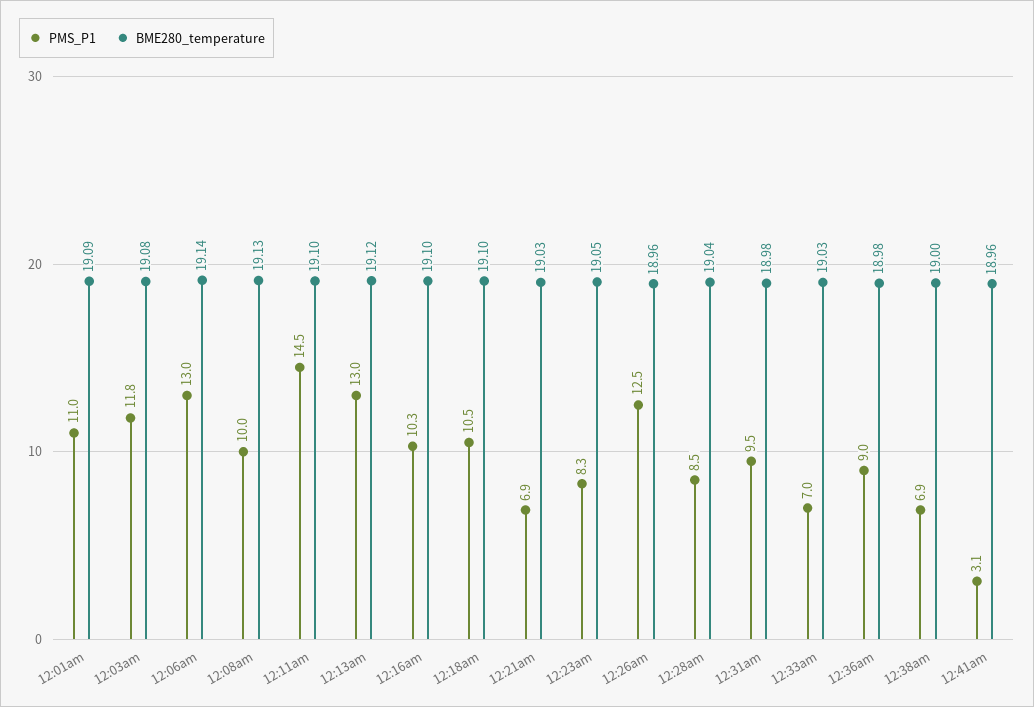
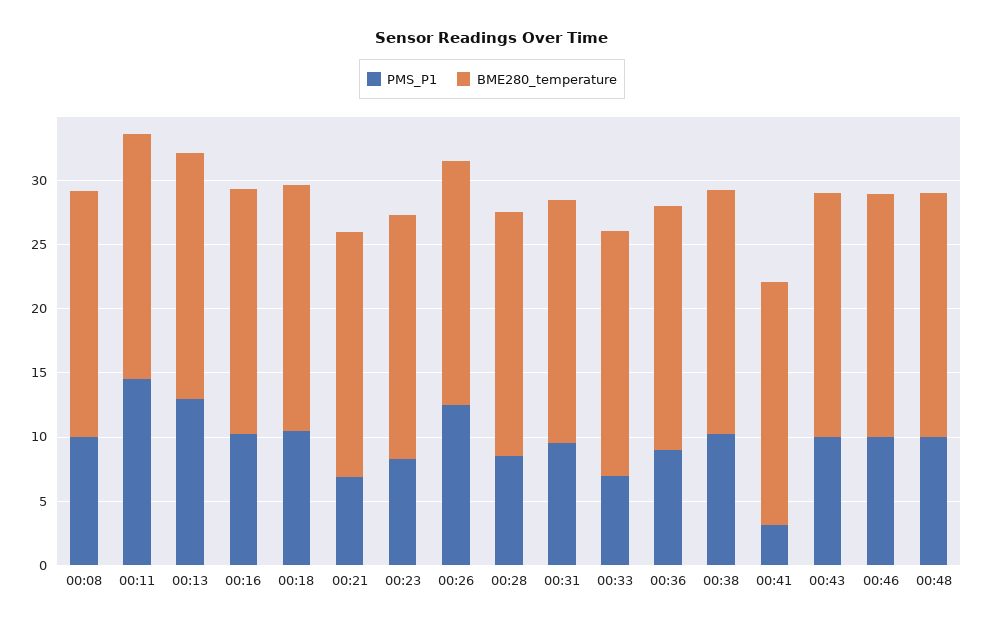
PMS_P1, 12:01am: 11 -> none
BME280_temperature, 12:01am: 19.09 -> none
PMS_P1, 12:03am: 11.8 -> none
BME280_temperature, 12:03am: 19.08 -> none
PMS_P1, 12:06am: 13 -> none
BME280_temperature, 12:06am: 19.14 -> none
PMS_P1, 12:38am: 6.9 -> 10
PMS_P1, 00:43: none -> 10
BME280_temperature, 00:43: none -> 19
PMS_P1, 00:46: none -> 10
BME280_temperature, 00:46: none -> 19
PMS_P1, 00:48: none -> 10
BME280_temperature, 00:48: none -> 19

